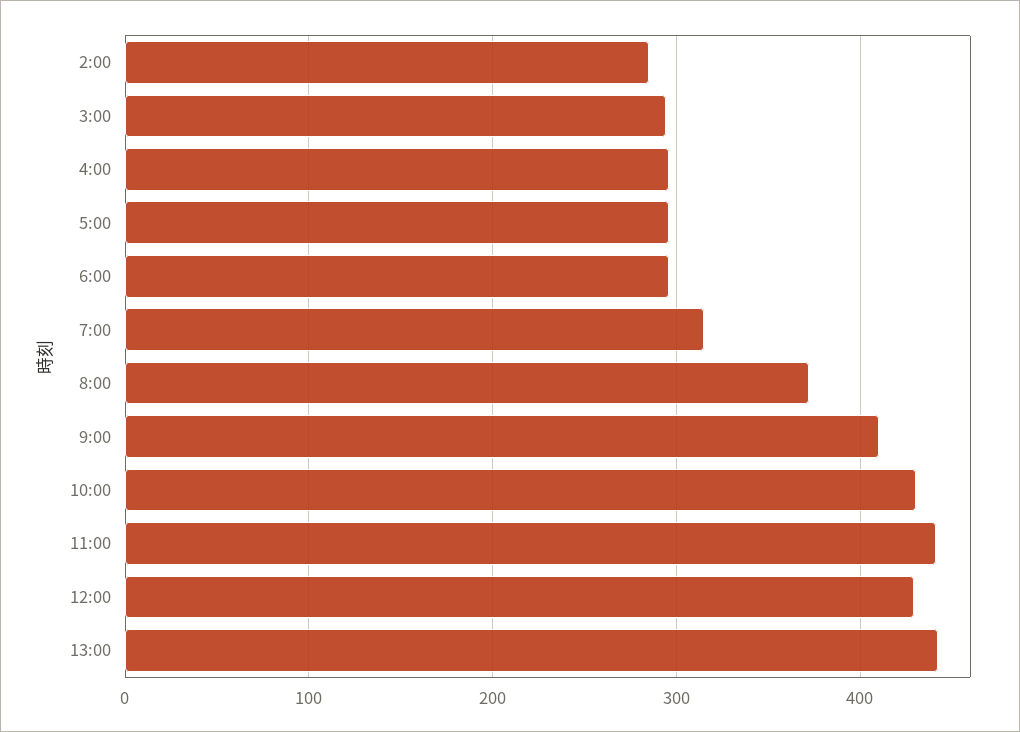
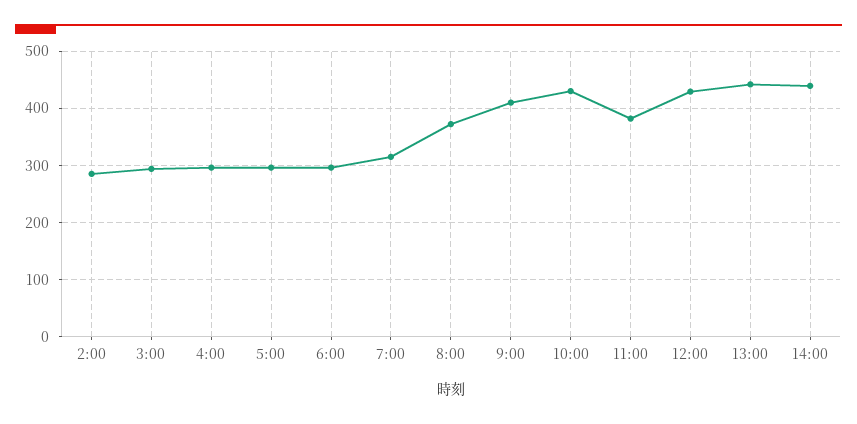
11:00: 440 -> 380
14:00: none -> 440

